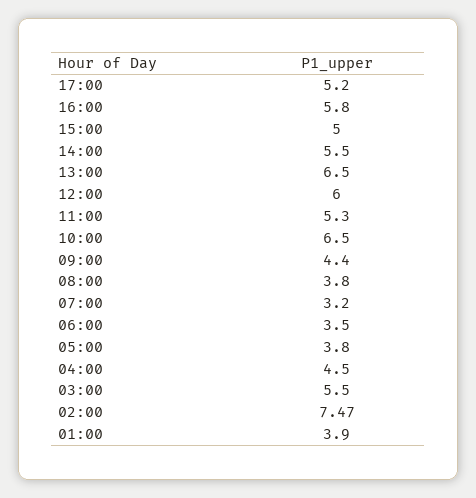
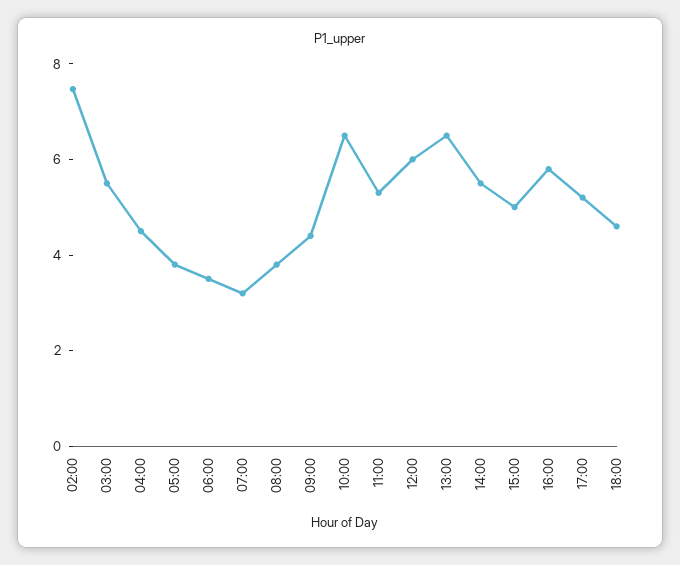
01:00: 3.9 -> none
18:00: none -> 4.5

